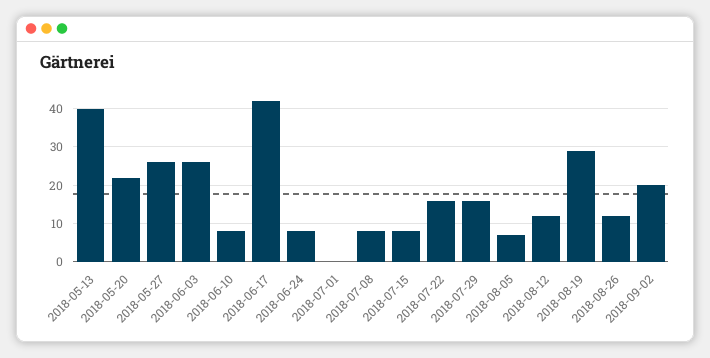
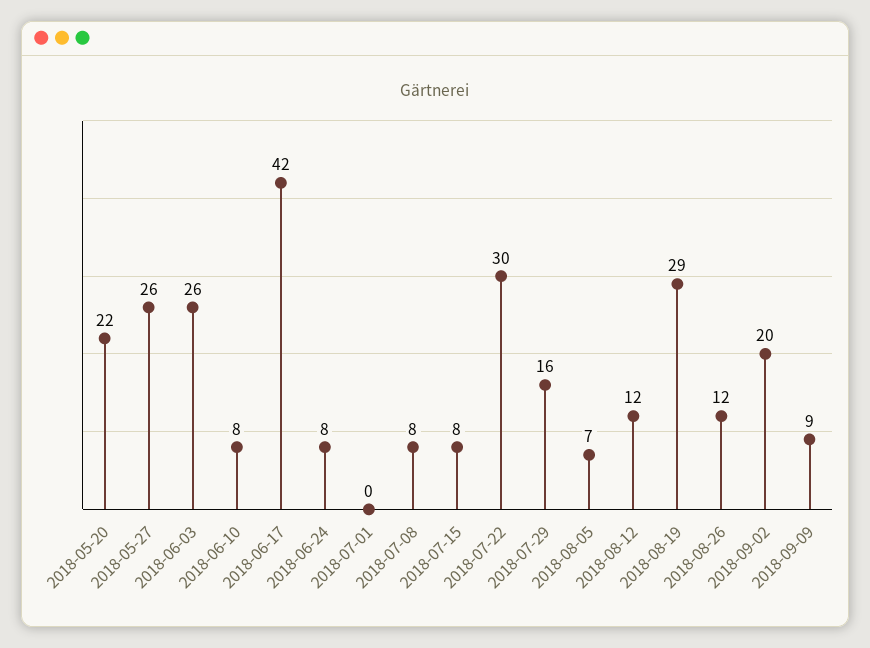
2018-05-13: 40 -> none
2018-07-22: 15 -> 30
2018-09-09: none -> 9

